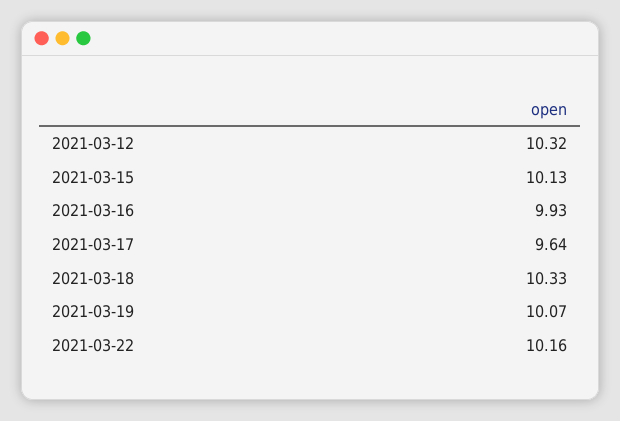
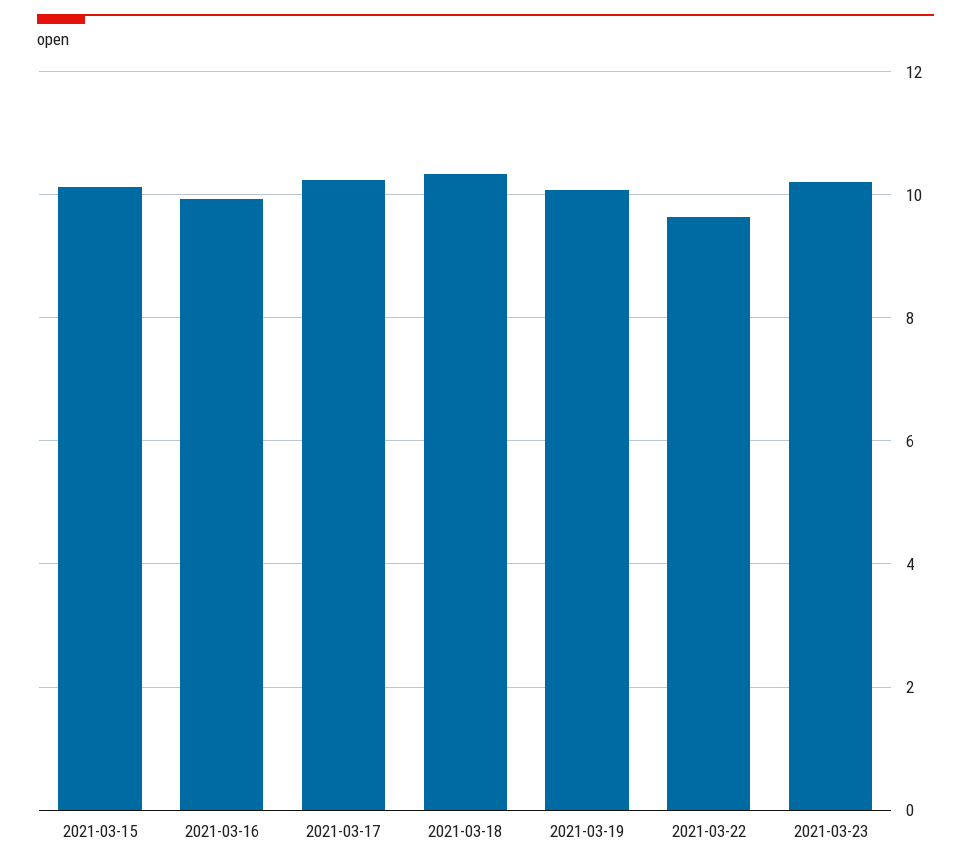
2021-03-12: 10.32 -> none
2021-03-17: 9.64 -> 10.2
2021-03-22: 10.16 -> 9.6
2021-03-23: none -> 10.2

